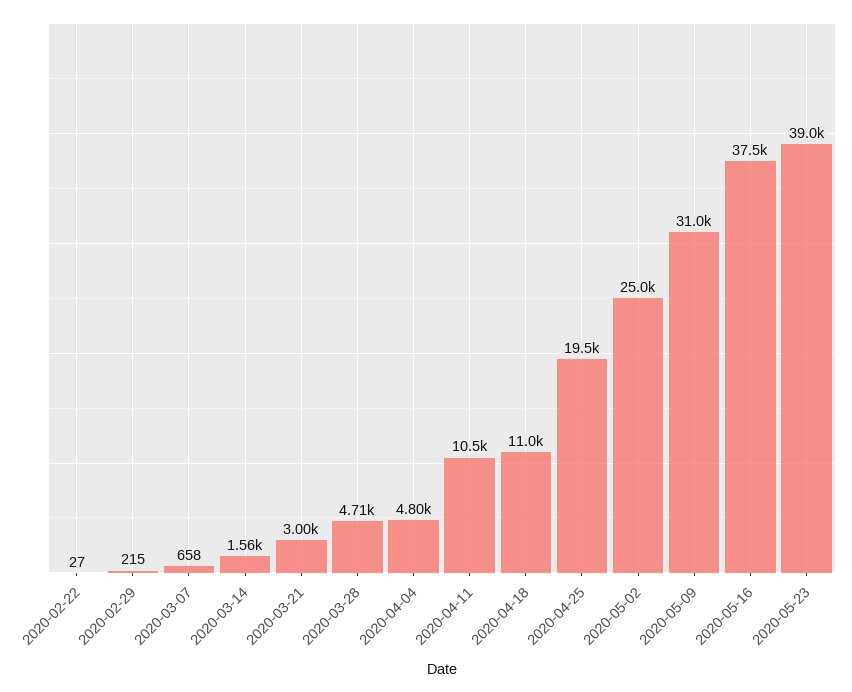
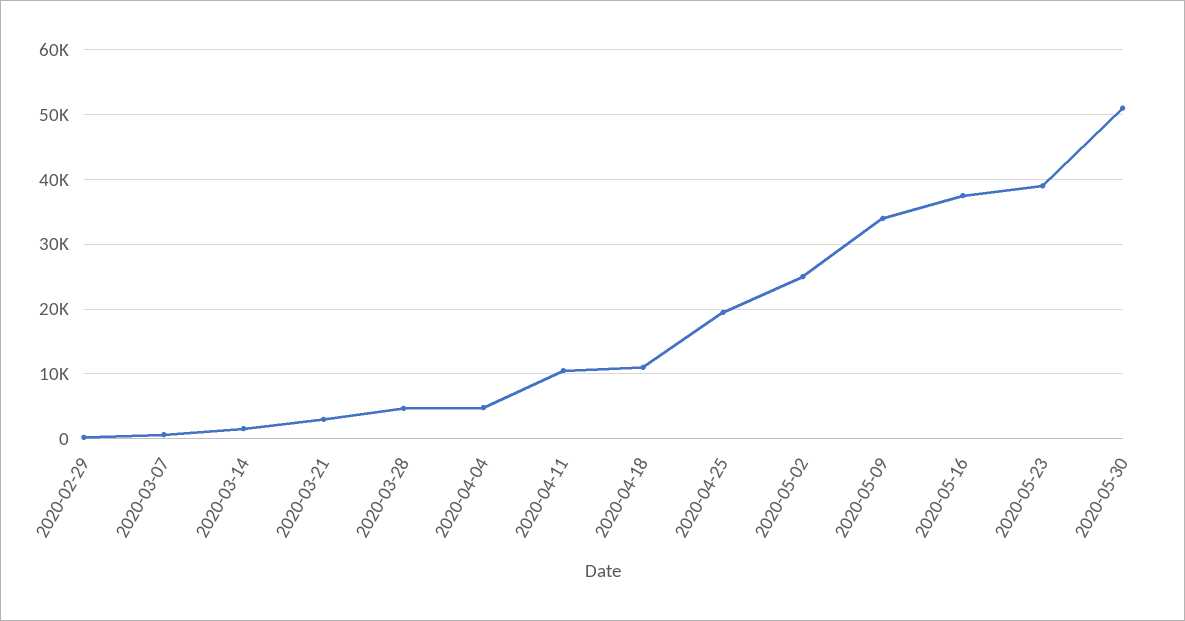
2020-02-22: 27 -> none
2020-05-09: 31000 -> 34000
2020-05-30: none -> 51000

